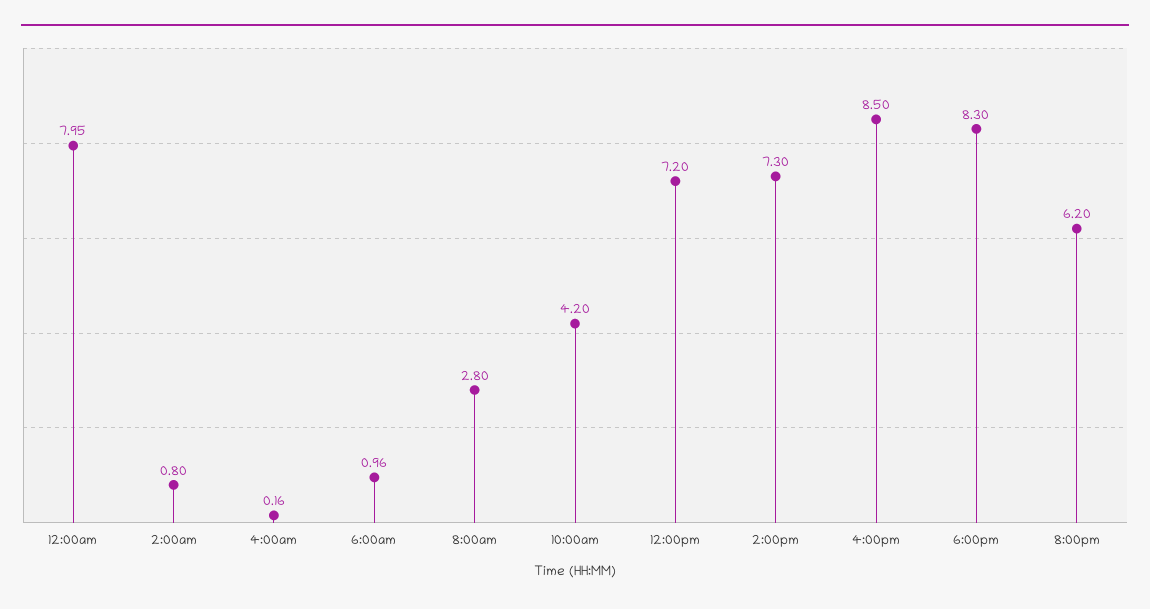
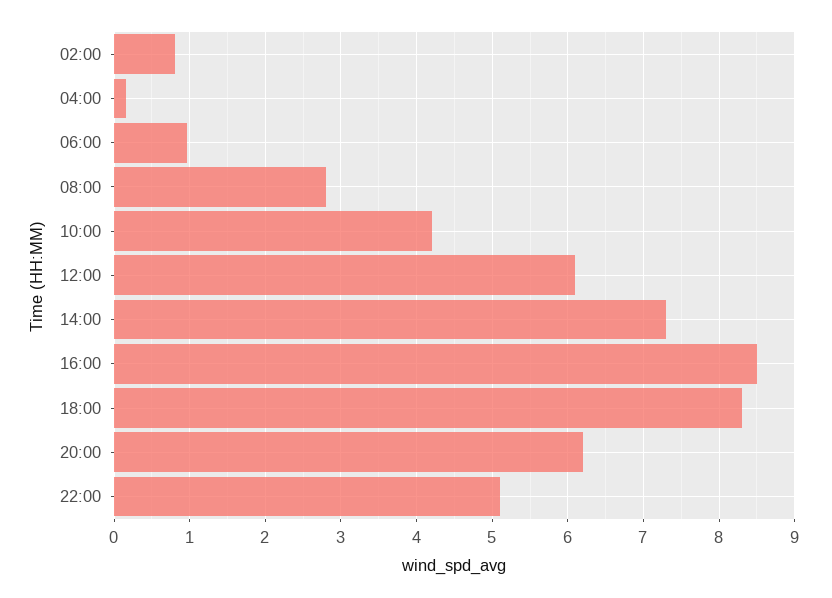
12:00am: 7.95 -> none
12:00pm: 7.2 -> 6.1
22:00: none -> 5.1

